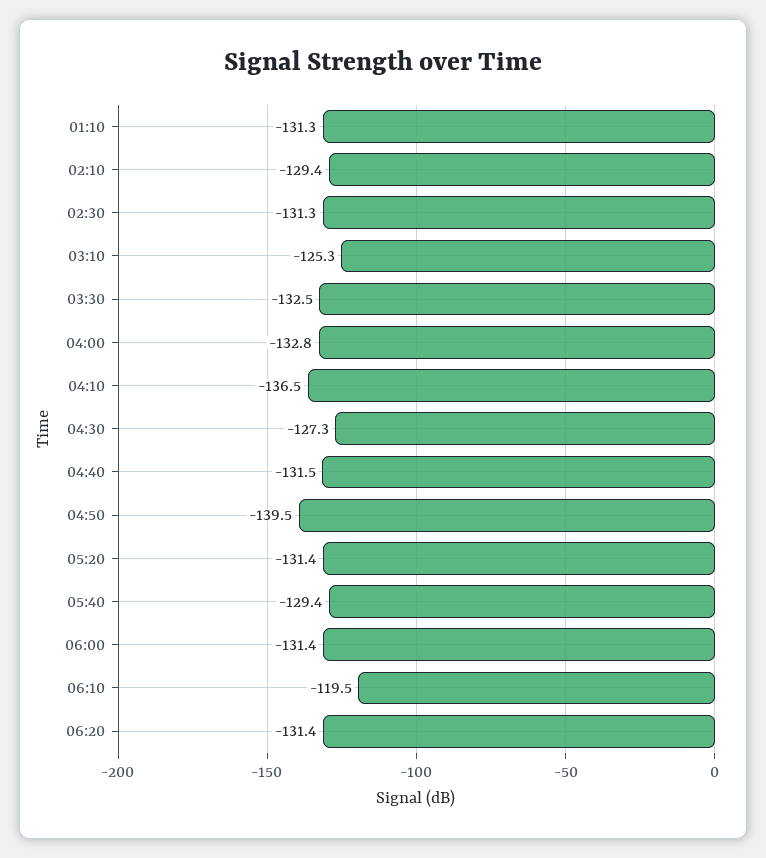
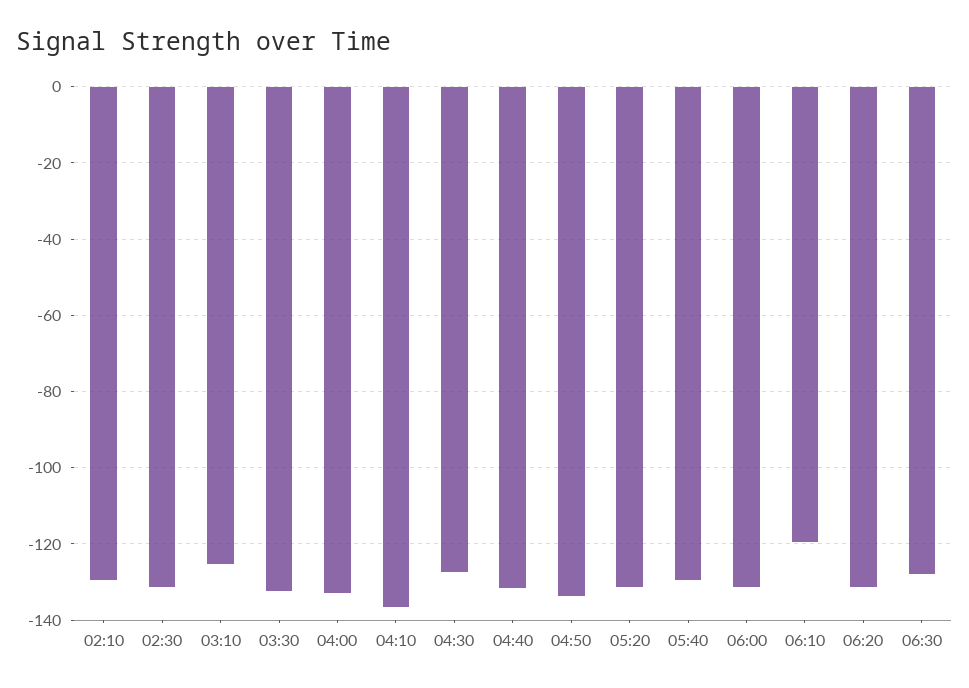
01:10: -131.3 -> none
04:50: -139.5 -> -134
06:30: none -> -128

